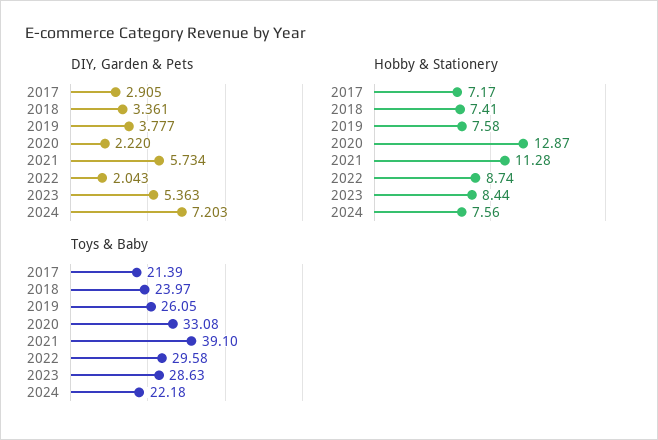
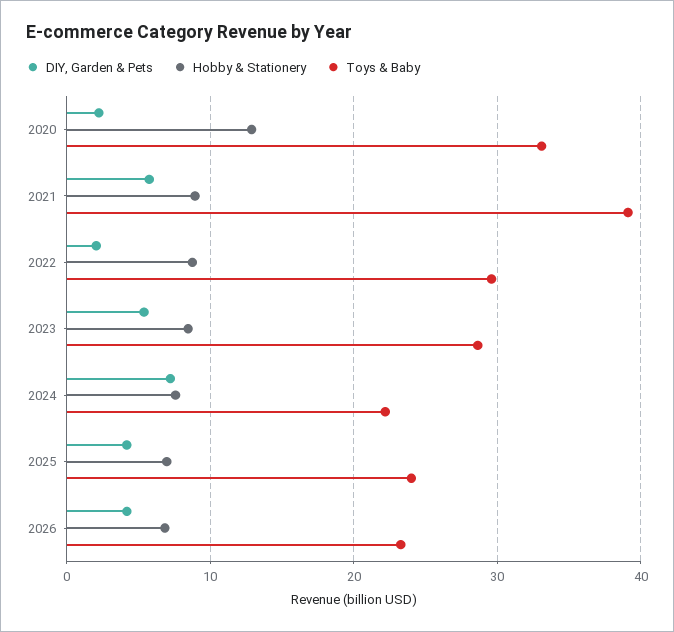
DIY, Garden & Pets, 2017: 2.905 -> none
DIY, Garden & Pets, 2018: 3.361 -> none
DIY, Garden & Pets, 2019: 3.777 -> none
Hobby & Stationery, 2017: 7.17 -> none
Hobby & Stationery, 2018: 7.41 -> none
Hobby & Stationery, 2019: 7.58 -> none
Hobby & Stationery, 2021: 11.28 -> 9
Toys & Baby, 2017: 21.39 -> none
Toys & Baby, 2018: 23.97 -> none
Toys & Baby, 2019: 26.05 -> none
DIY, Garden & Pets, 2025: none -> 4
Hobby & Stationery, 2025: none -> 7
Toys & Baby, 2025: none -> 24
DIY, Garden & Pets, 2026: none -> 4
Hobby & Stationery, 2026: none -> 7
Toys & Baby, 2026: none -> 23

